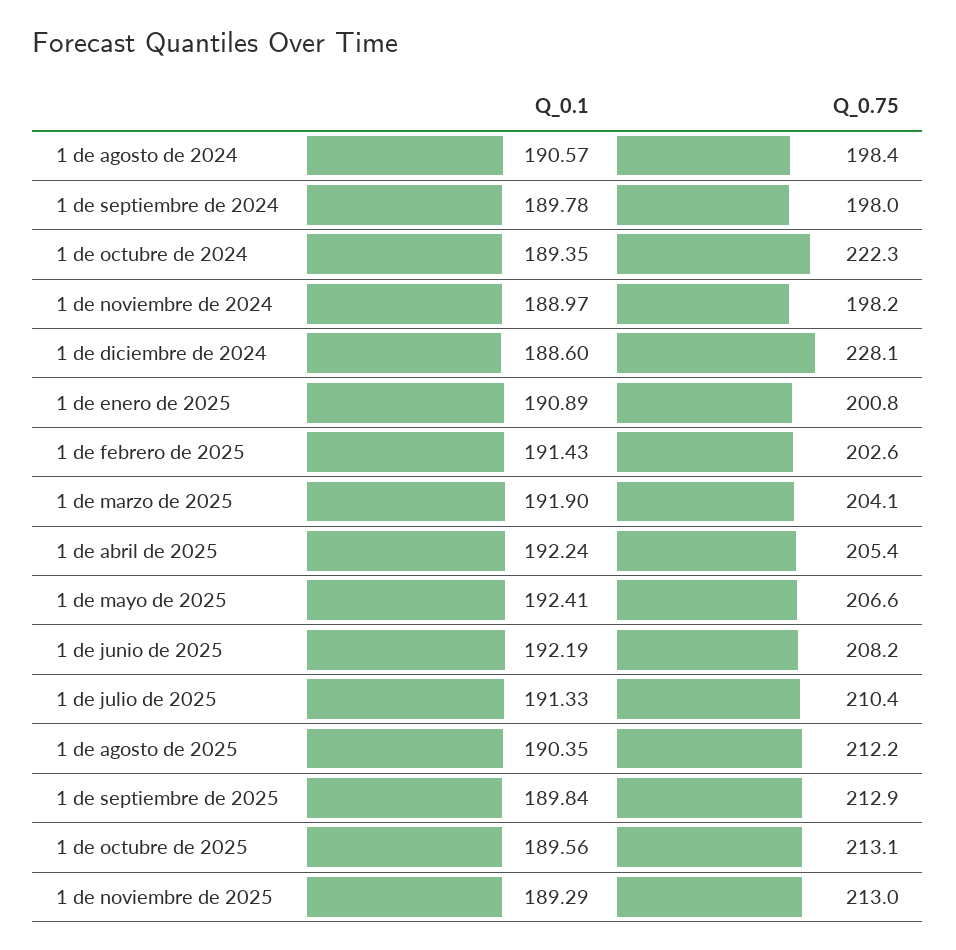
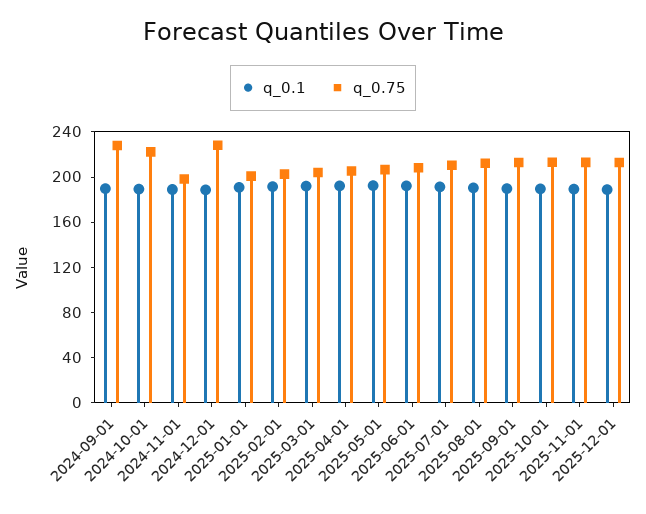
Q_0.1, 1 de agosto de 2024: 190.57 -> none
Q_0.75, 1 de agosto de 2024: 198.4 -> none
Q_0.75, 1 de septiembre de 2024: 198 -> 230
Q_0.1, 2025-12-01: none -> 190
Q_0.75, 2025-12-01: none -> 210

